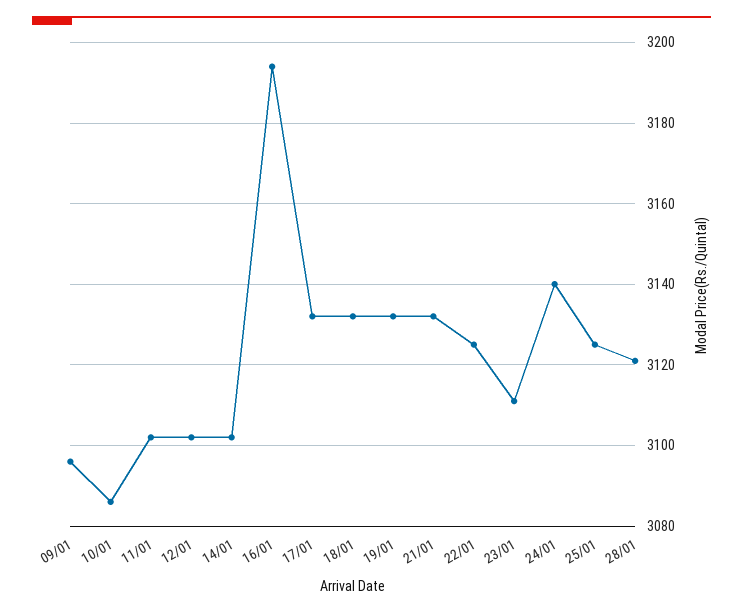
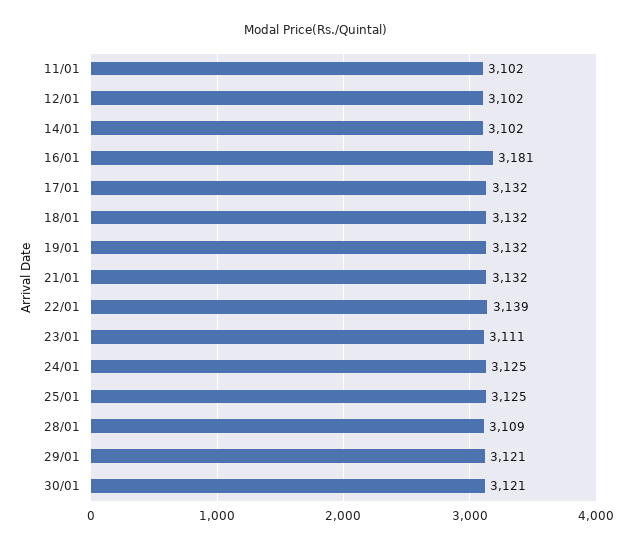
09/01: 3095 -> none
10/01: 3085 -> none
16/01: 3195 -> 3181
22/01: 3125 -> 3139
24/01: 3140 -> 3125
28/01: 3120 -> 3109
29/01: none -> 3121
30/01: none -> 3121

